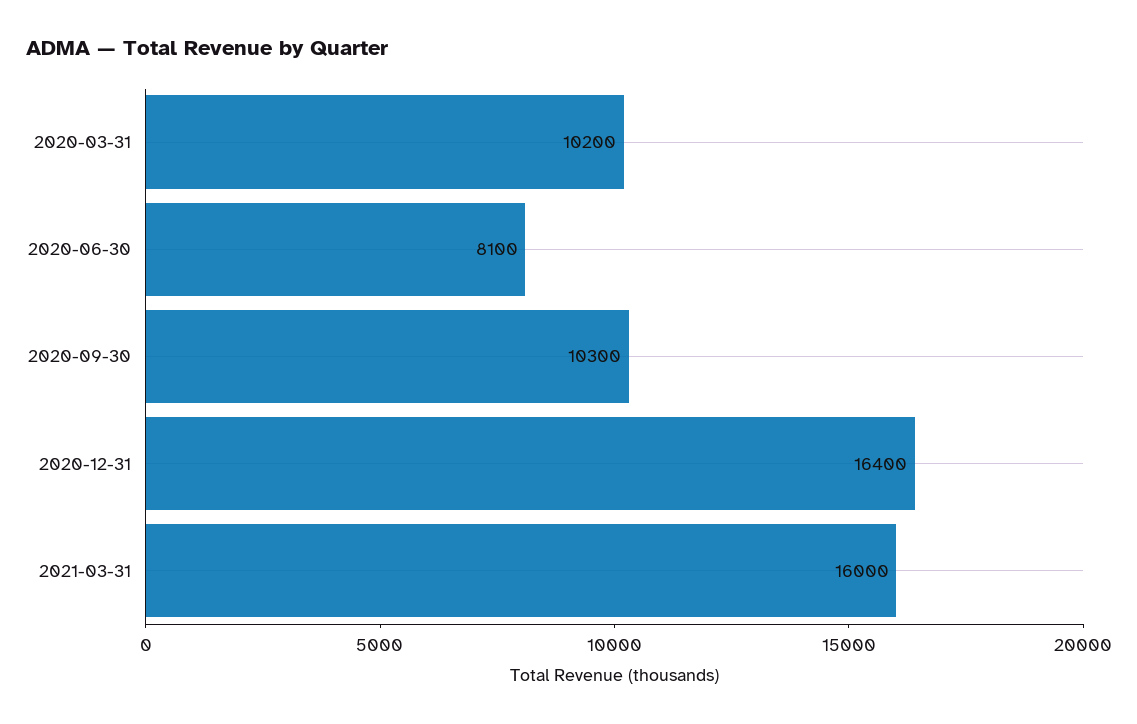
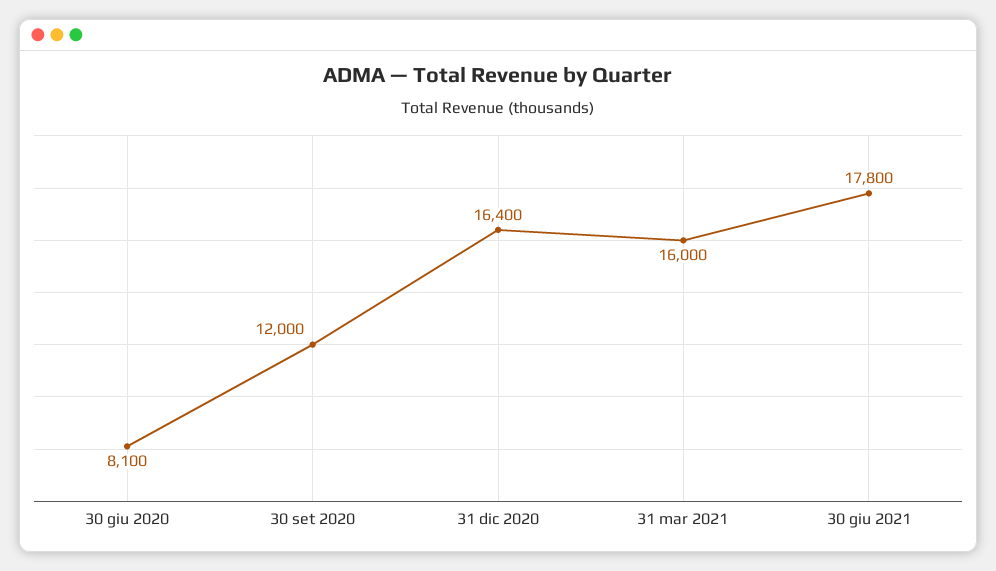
2020-03-31: 10200 -> none
2020-09-30: 10300 -> 12000
30 giu 2021: none -> 17800

